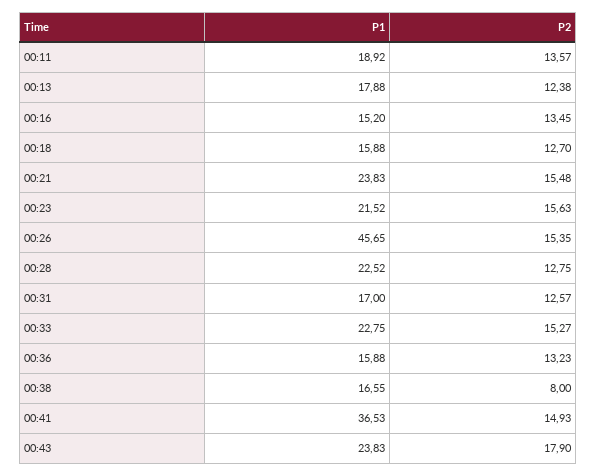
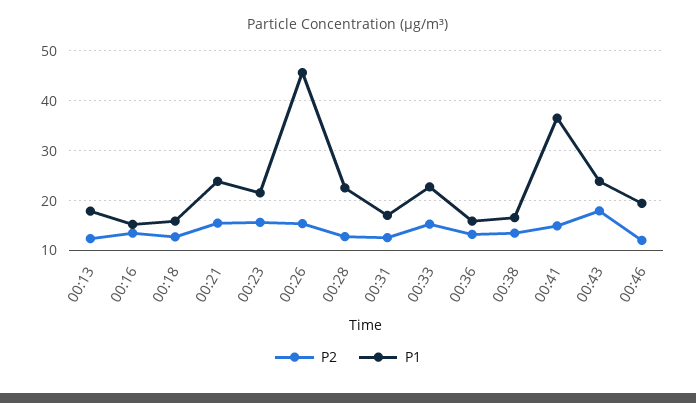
P1, 00:11: 18.92 -> none
P2, 00:11: 13.57 -> none
P2, 00:38: 8 -> 14
P2, 00:46: none -> 12
P1, 00:46: none -> 20

